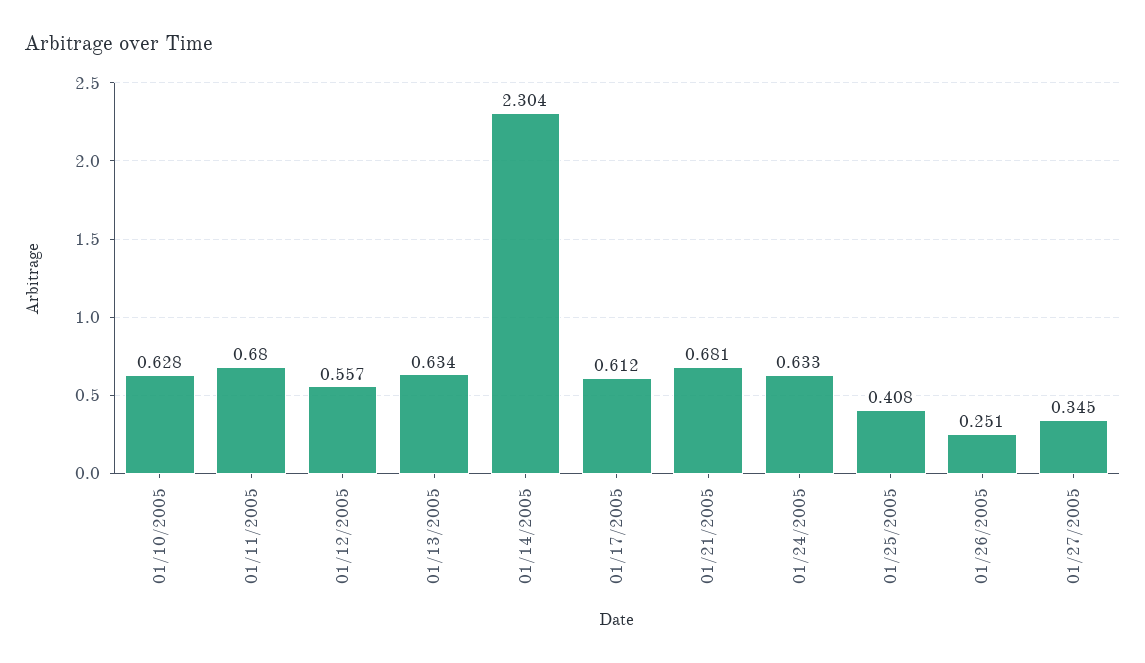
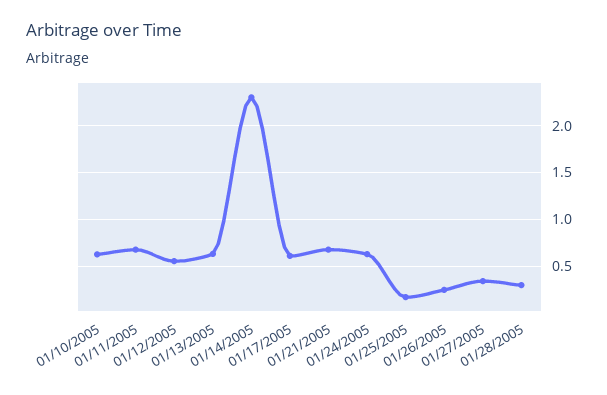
01/25/2005: 0.408 -> 0.2
01/28/2005: none -> 0.3

